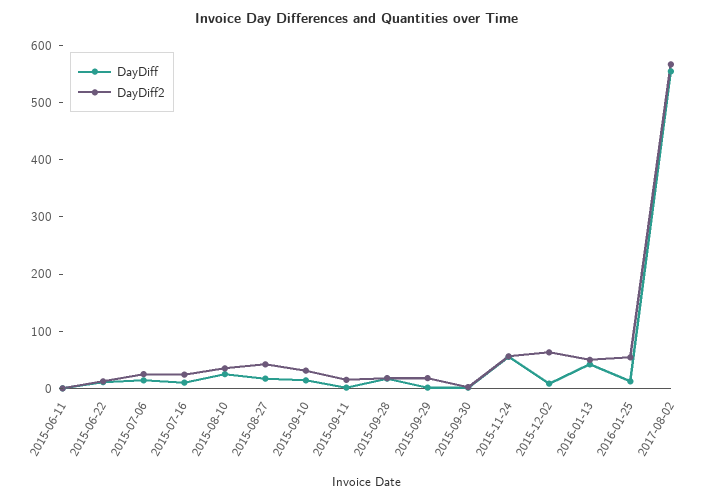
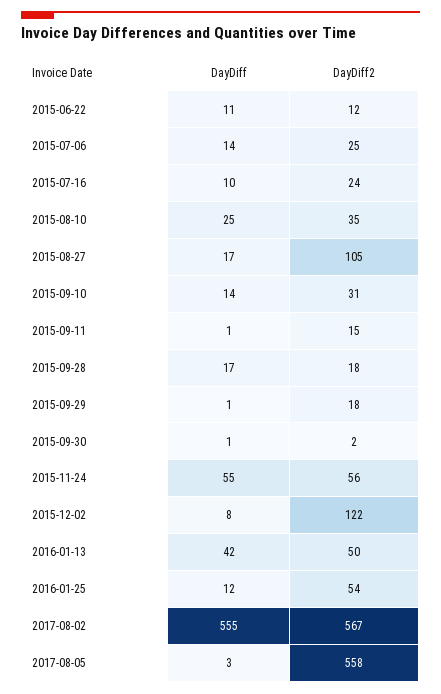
DayDiff, 2015-06-11: 0 -> none
DayDiff2, 2015-06-11: 0 -> none
DayDiff2, 2015-08-27: 40 -> 105
DayDiff2, 2015-12-02: 60 -> 122
DayDiff, 2017-08-05: none -> 3
DayDiff2, 2017-08-05: none -> 558

